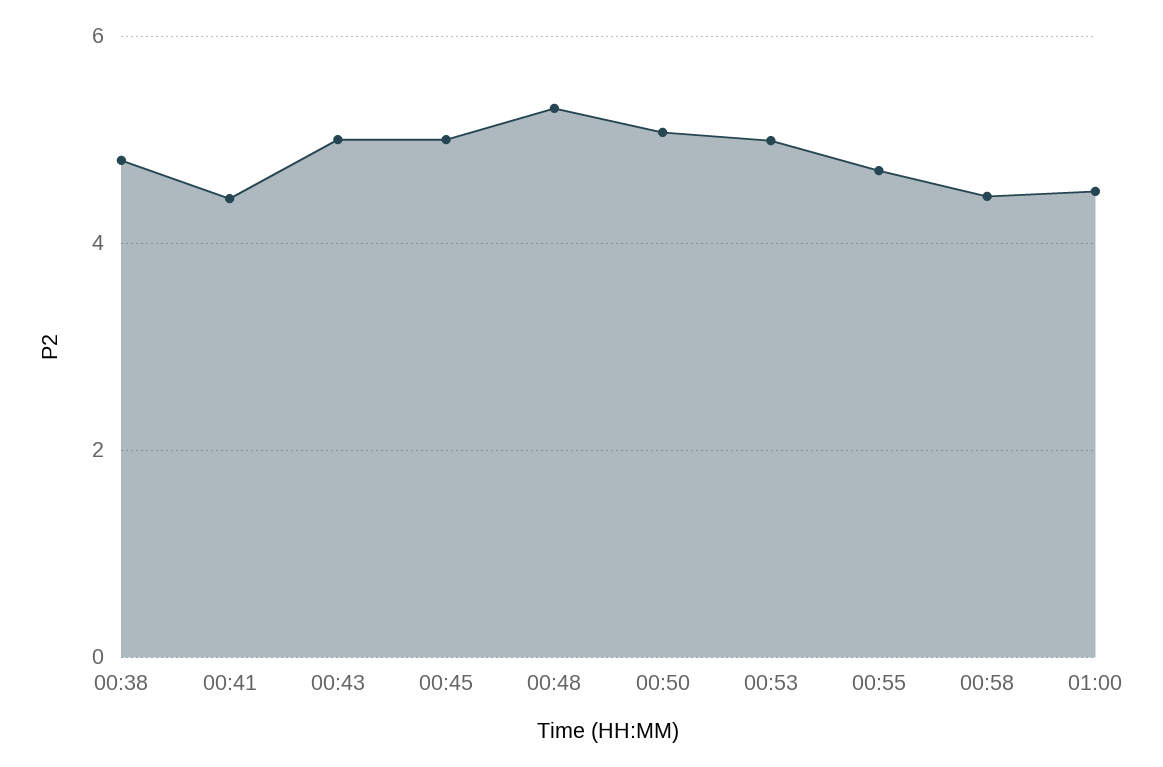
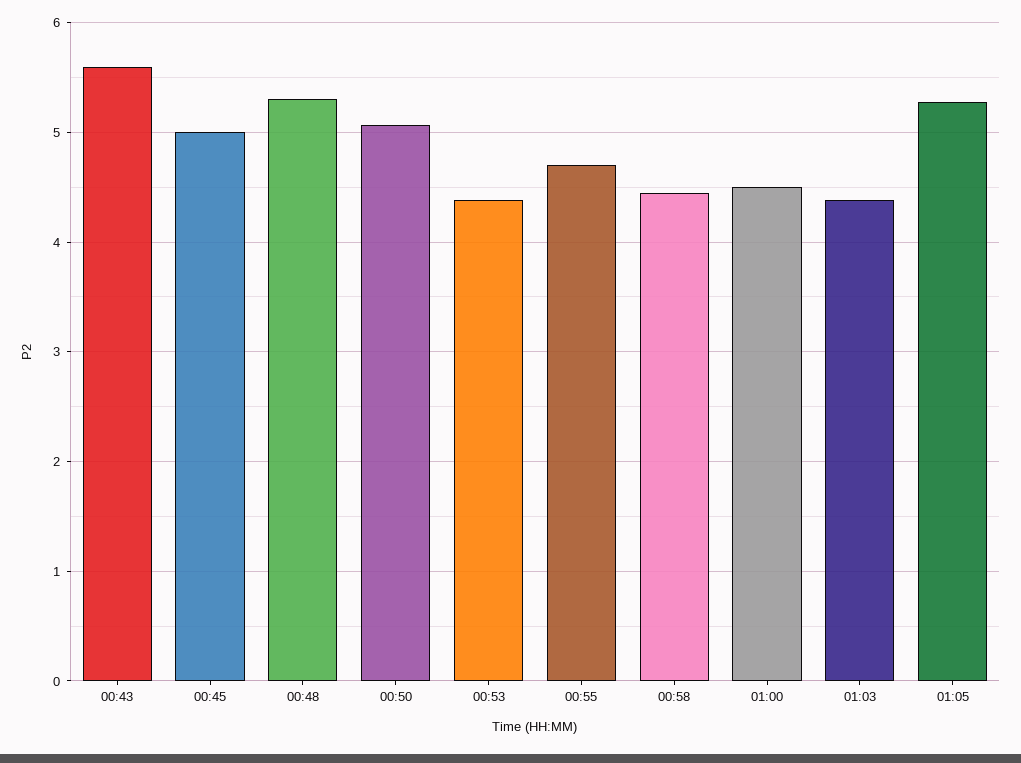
00:38: 4.8 -> none
00:41: 4.4 -> none
00:43: 5 -> 5.6
00:53: 5 -> 4.4
01:03: none -> 4.4
01:05: none -> 5.3

